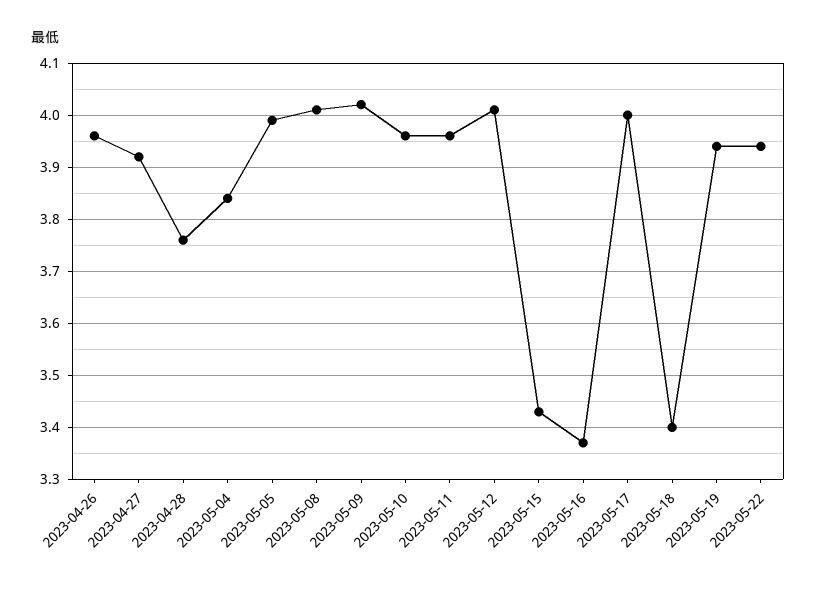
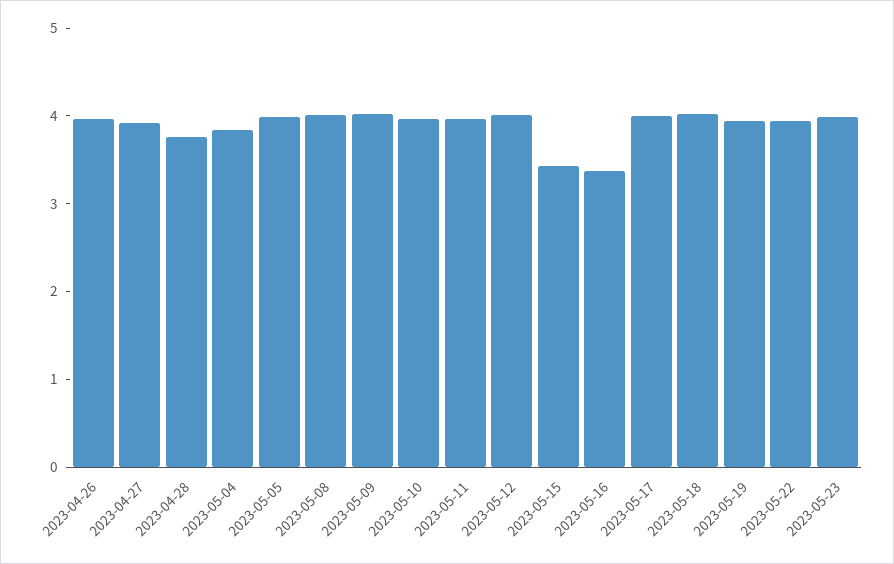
2023-05-18: 3.4 -> 4
2023-05-23: none -> 4

